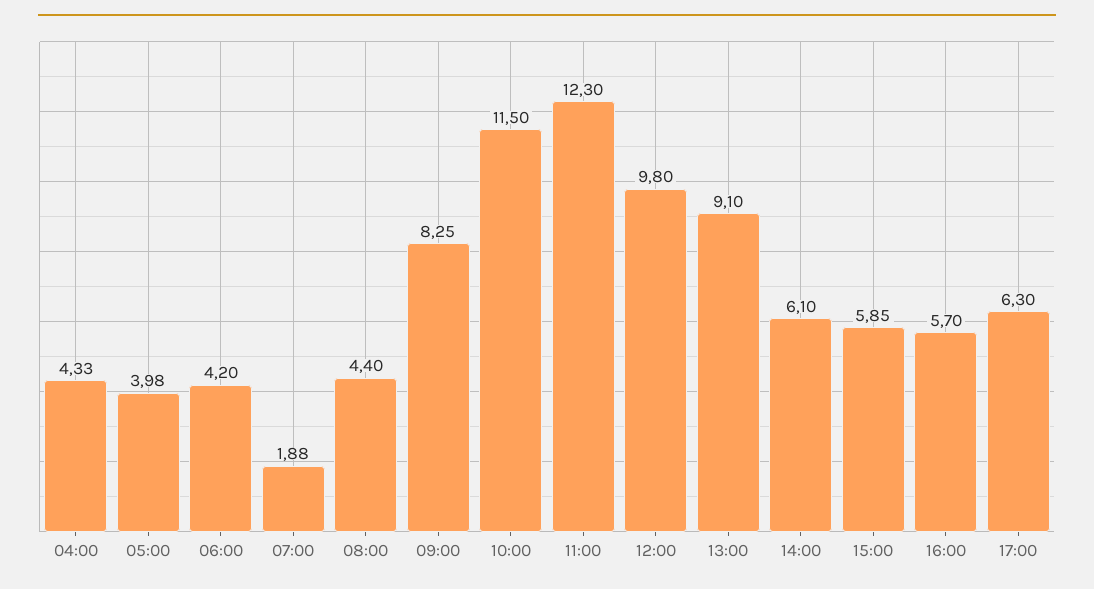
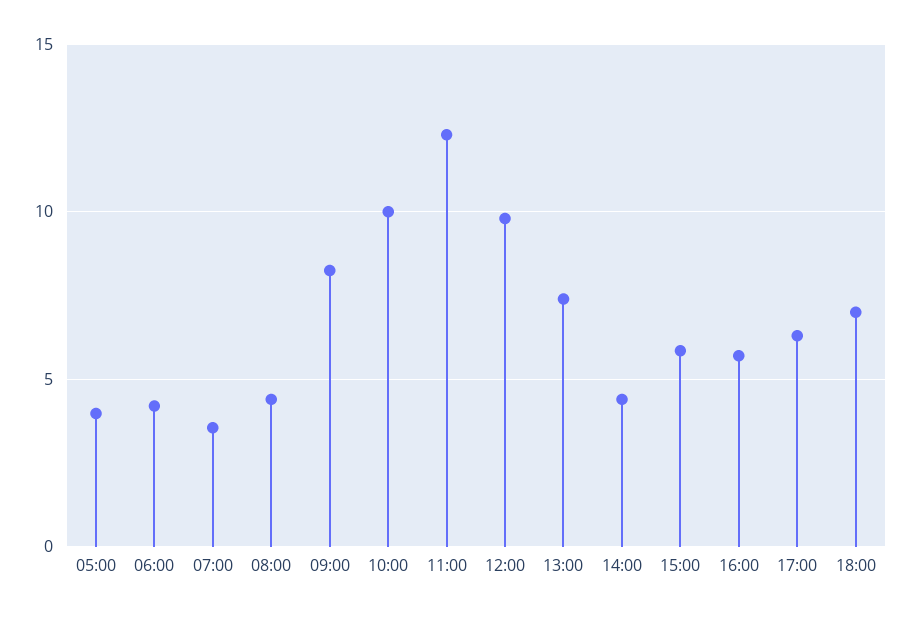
04:00: 4.33 -> none
07:00: 1.88 -> 3.5
10:00: 11.5 -> 10
13:00: 9.1 -> 7.5
14:00: 6.1 -> 4.5
18:00: none -> 7

